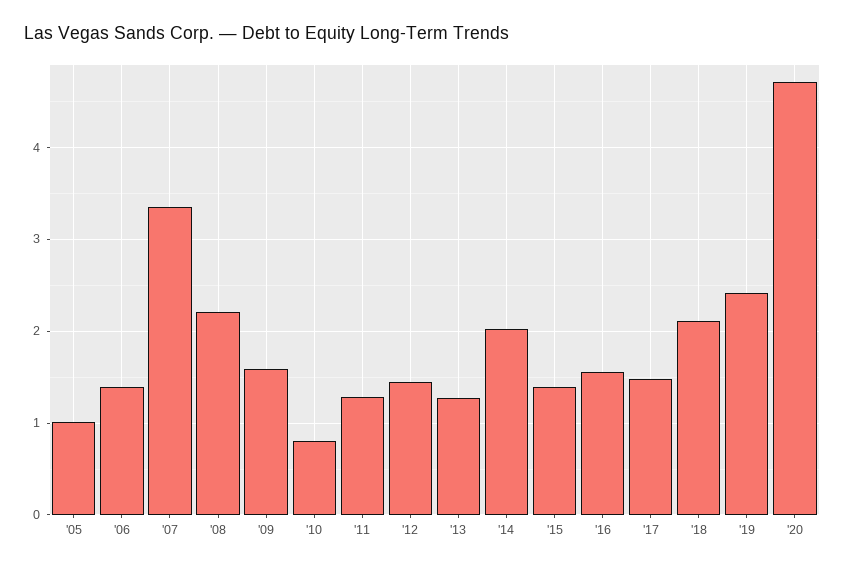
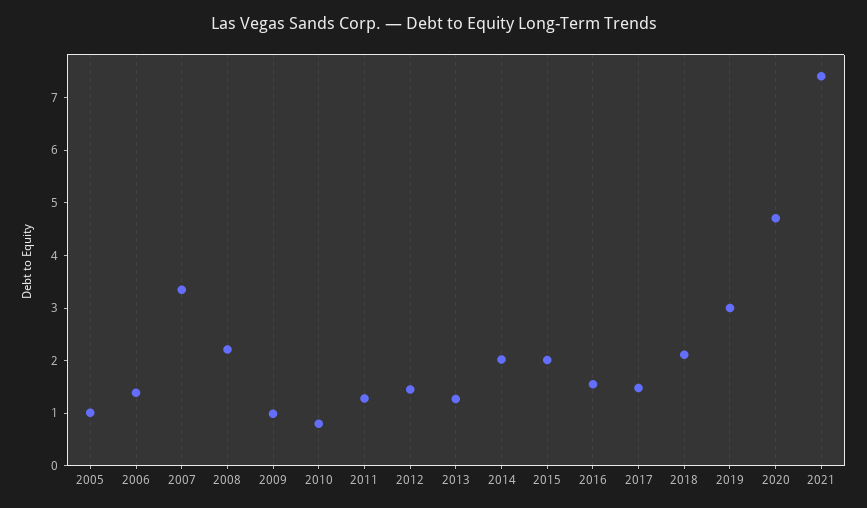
'09: 1.6 -> 1
'15: 1.4 -> 2
'19: 2.4 -> 3
2021: none -> 7.4

